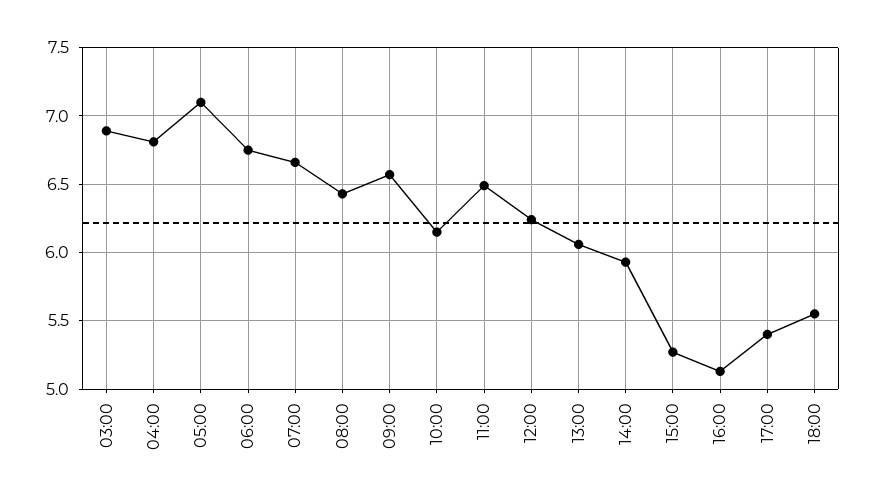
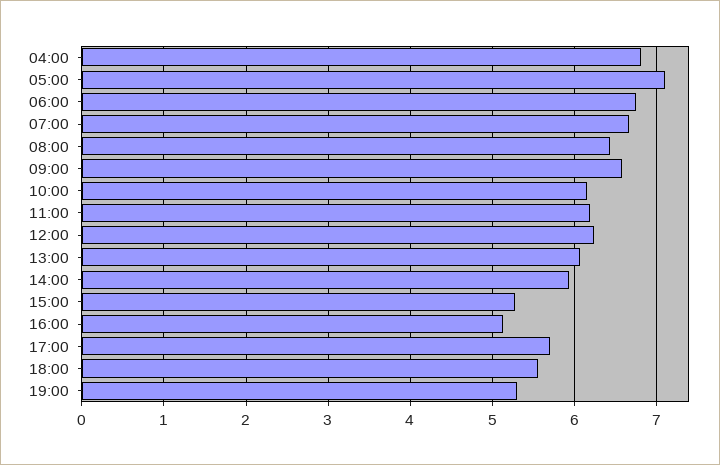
03:00: 6.9 -> none
11:00: 6.5 -> 6.2
17:00: 5.4 -> 5.7
19:00: none -> 5.3

